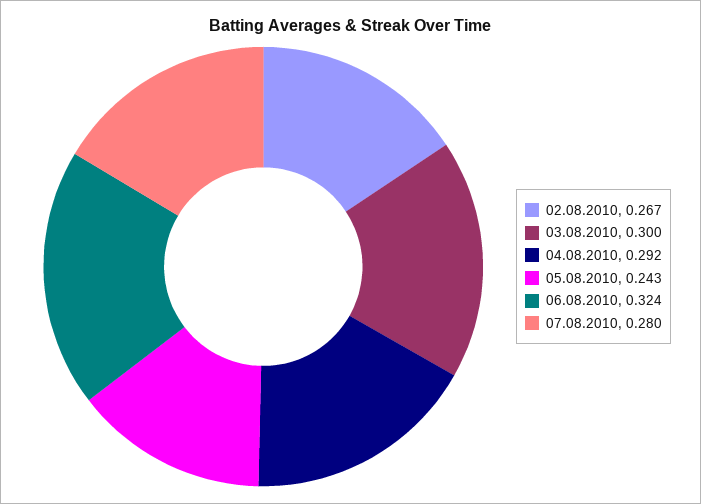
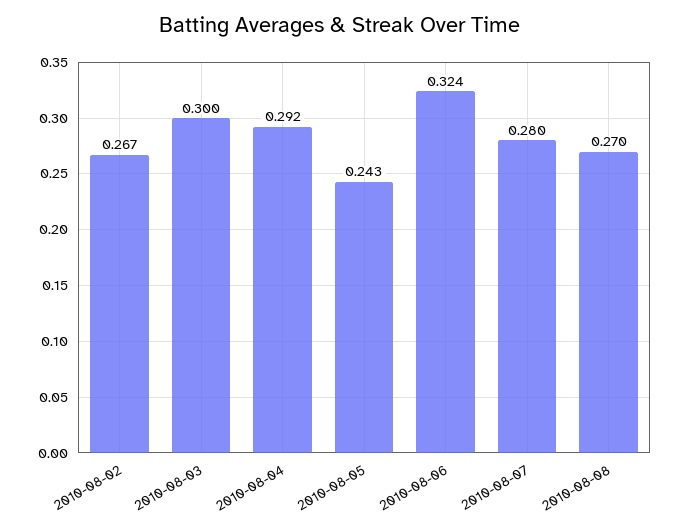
2010-08-08: none -> 0.27

